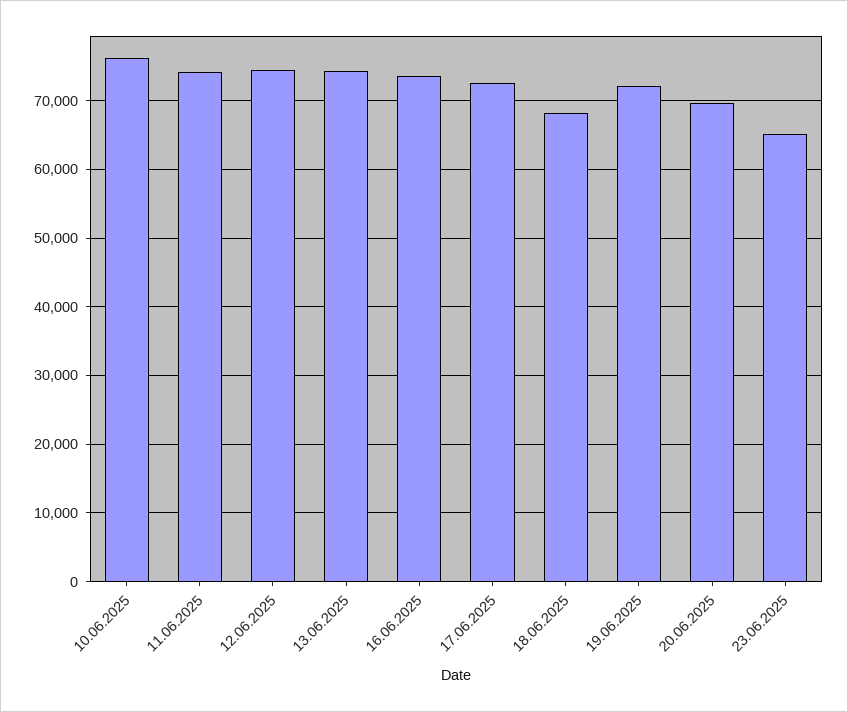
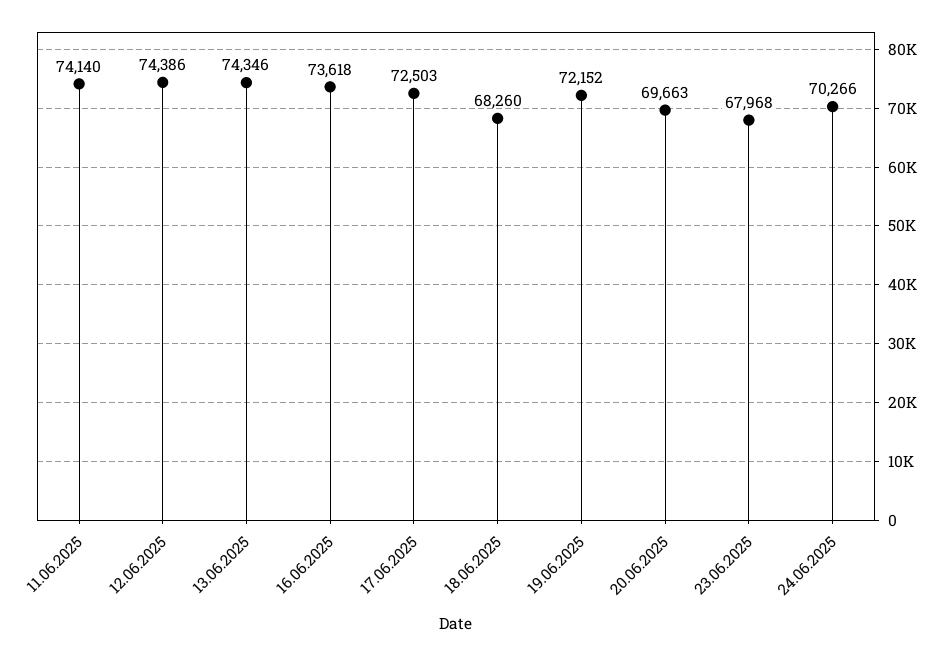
10.06.2025: 76000 -> none
23.06.2025: 65000 -> 67968
24.06.2025: none -> 70266

